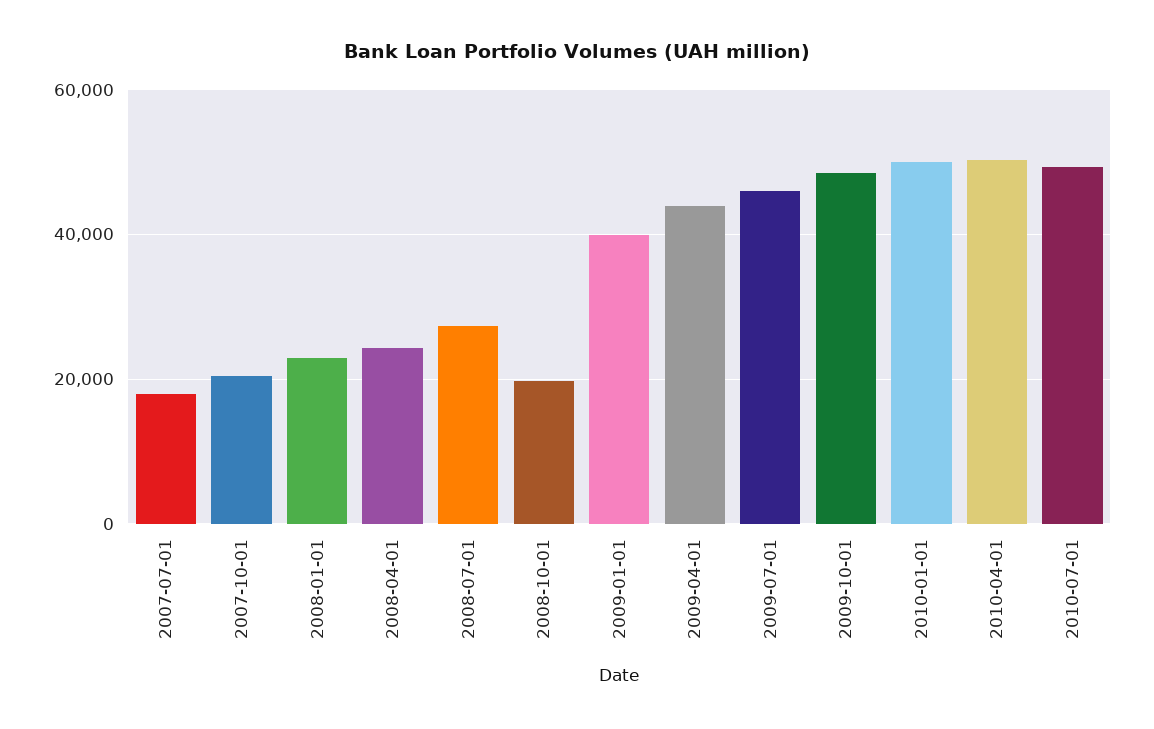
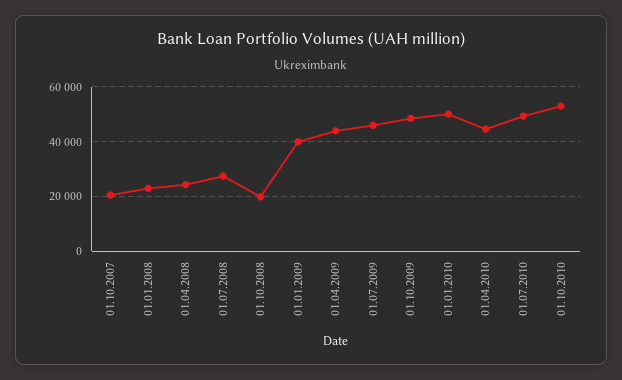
2007-07-01: 18000 -> none
2010-04-01: 50000 -> 45000
01.10.2010: none -> 52500

